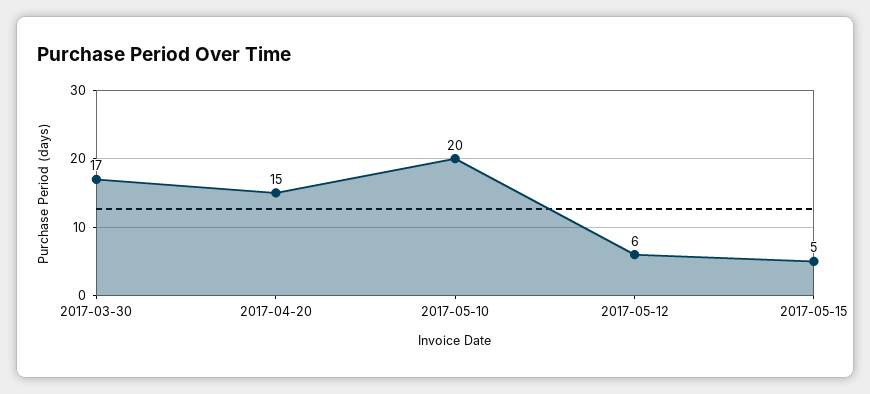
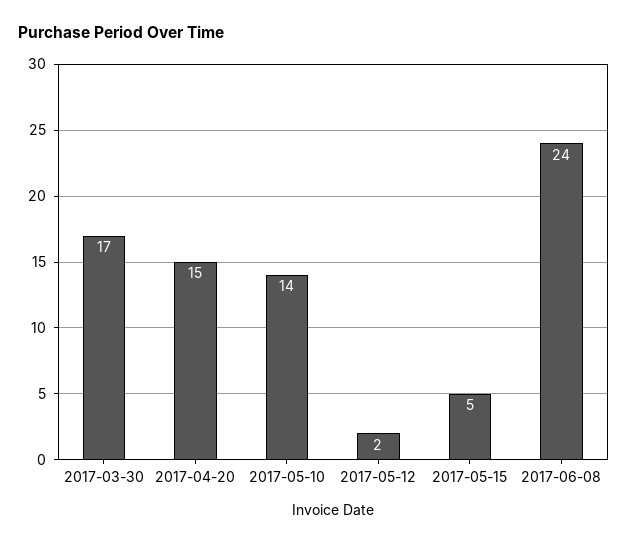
2017-05-10: 20 -> 14
2017-05-12: 6 -> 2
2017-06-08: none -> 24

